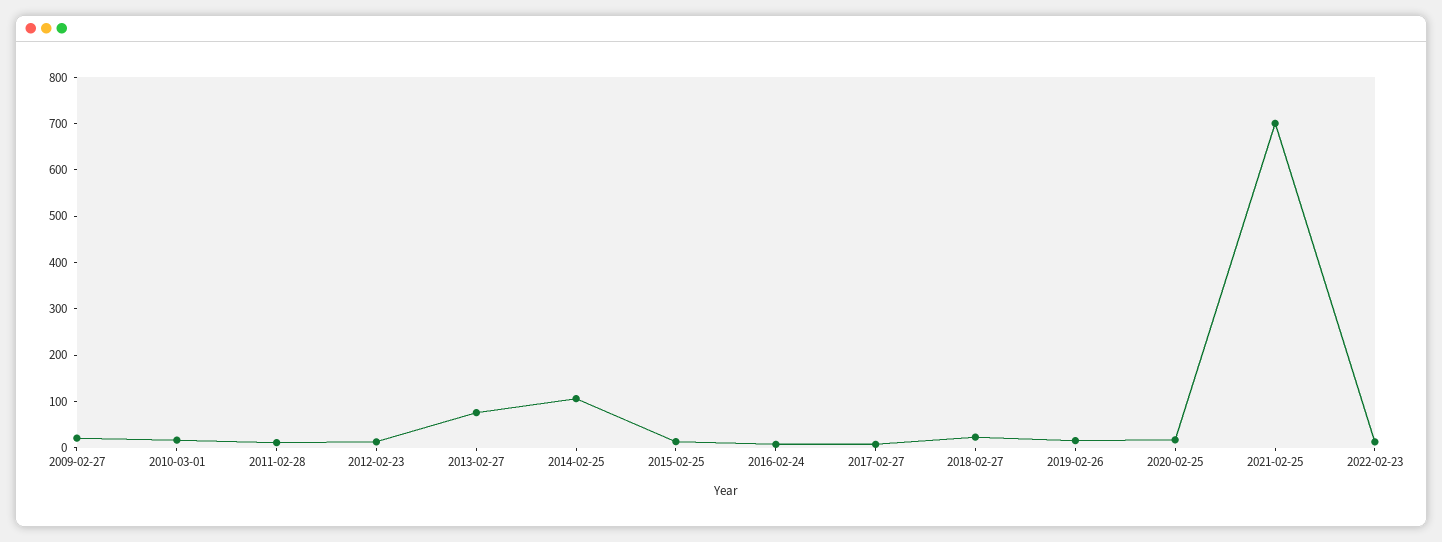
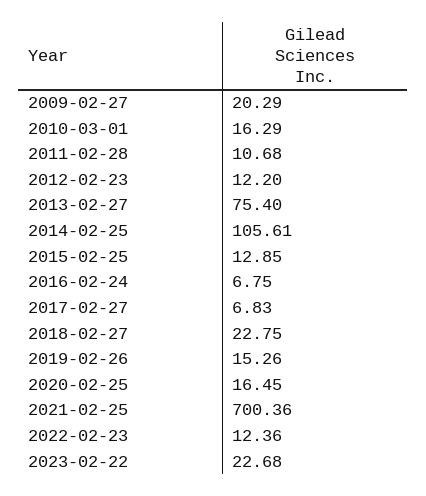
2023-02-22: none -> 22.68

